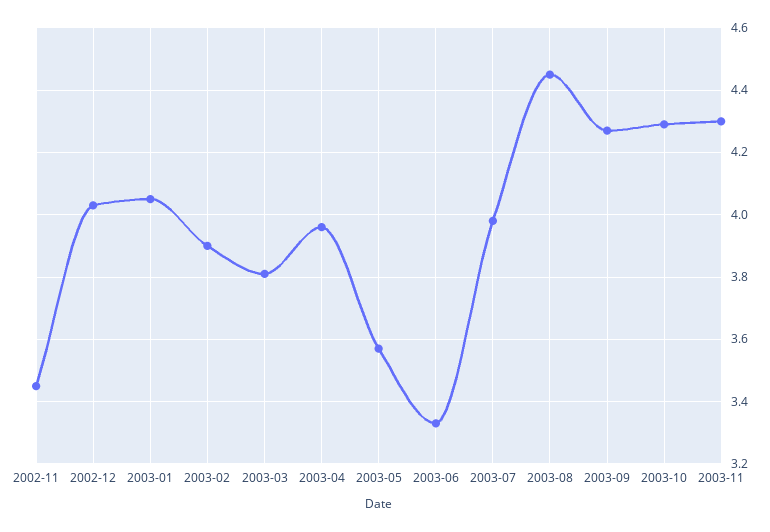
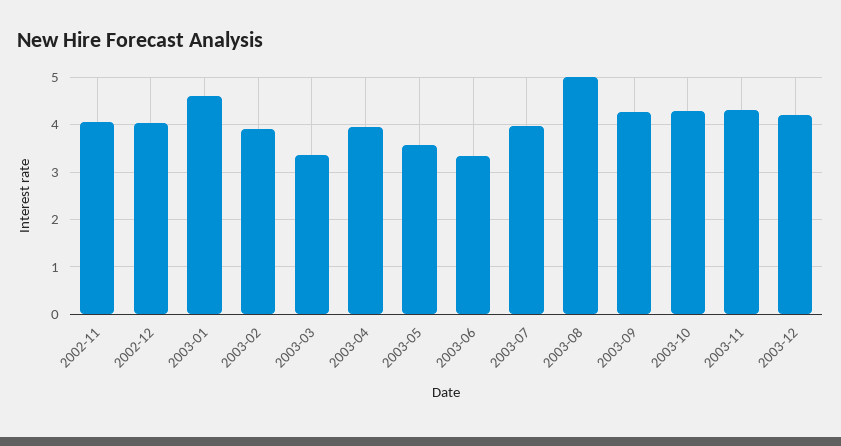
2002-11: 3.45 -> 4
2003-01: 4.05 -> 4.6
2003-03: 3.8 -> 3.4
2003-08: 4.45 -> 5
2003-12: none -> 4.2

